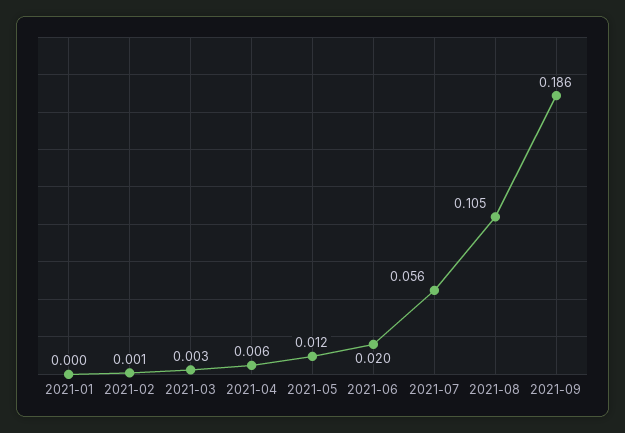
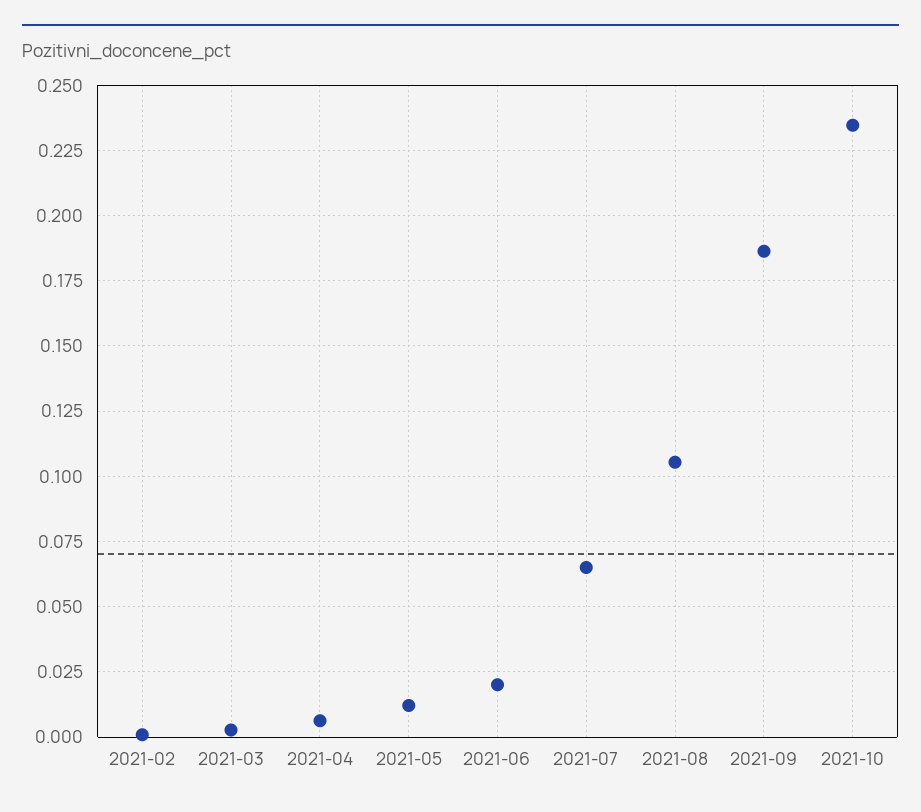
2021-01: 0 -> none
2021-07: 0.056 -> 0.065
2021-10: none -> 0.235

